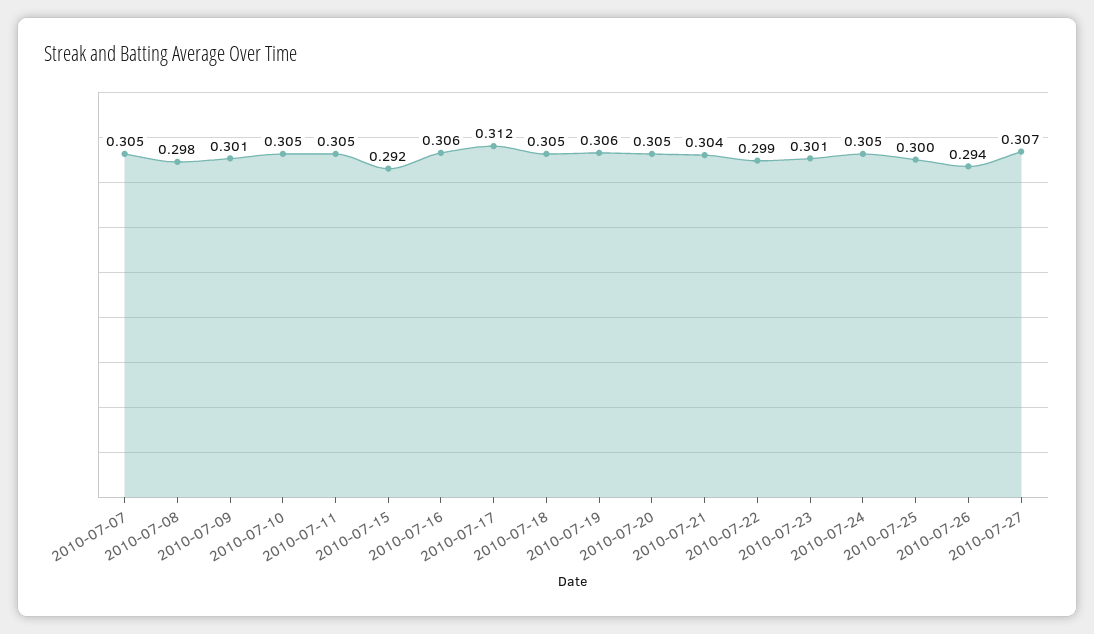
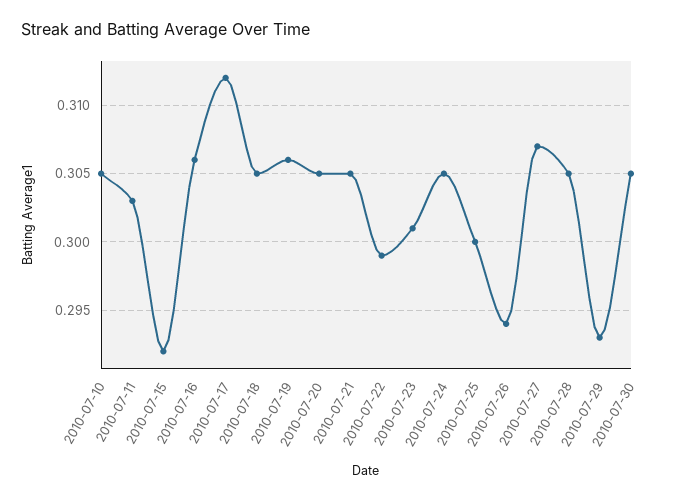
2010-07-07: 0.305 -> none
2010-07-08: 0.298 -> none
2010-07-09: 0.301 -> none
2010-07-11: 0.305 -> 0.303
2010-07-21: 0.304 -> 0.305
2010-07-28: none -> 0.305
2010-07-29: none -> 0.293
2010-07-30: none -> 0.305

